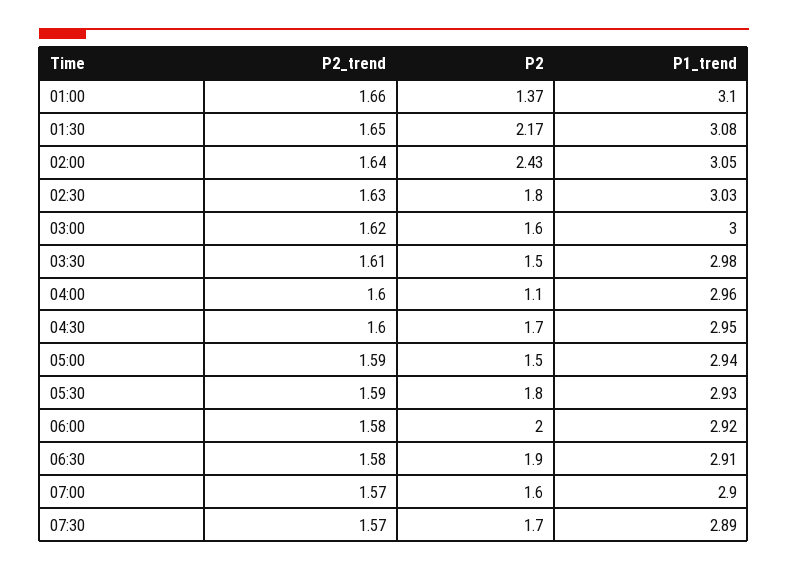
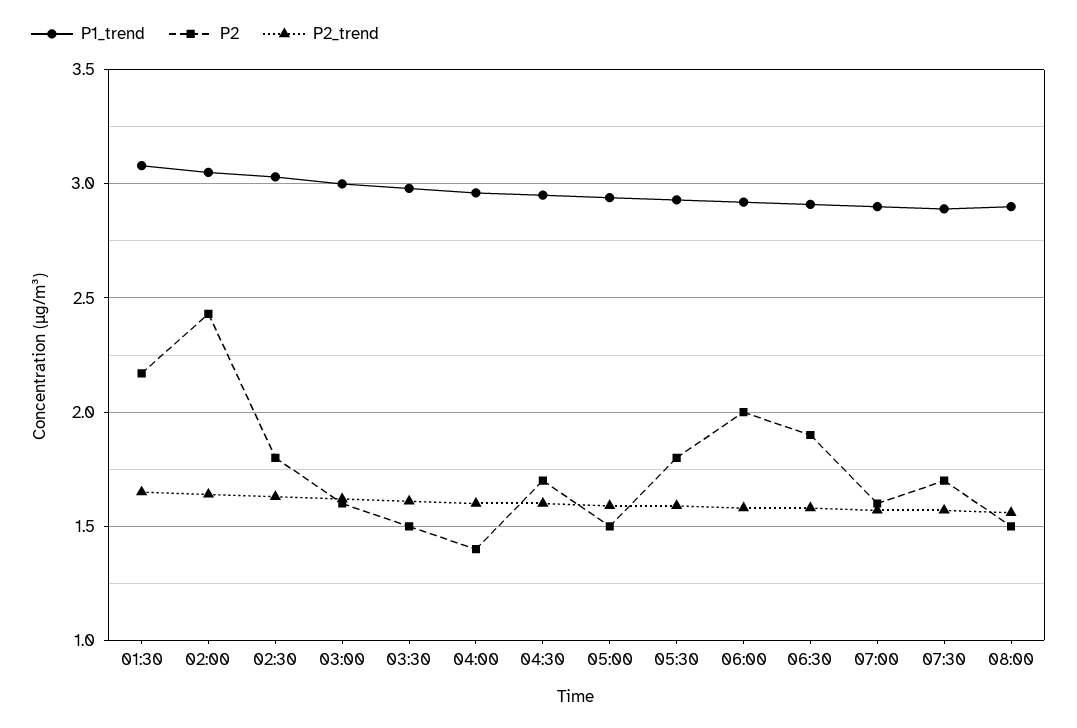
P2_trend, 01:00: 1.66 -> none
P2, 01:00: 1.37 -> none
P1_trend, 01:00: 3.1 -> none
P2, 04:00: 1.1 -> 1.4
P1_trend, 08:00: none -> 2.9
P2, 08:00: none -> 1.5
P2_trend, 08:00: none -> 1.55

